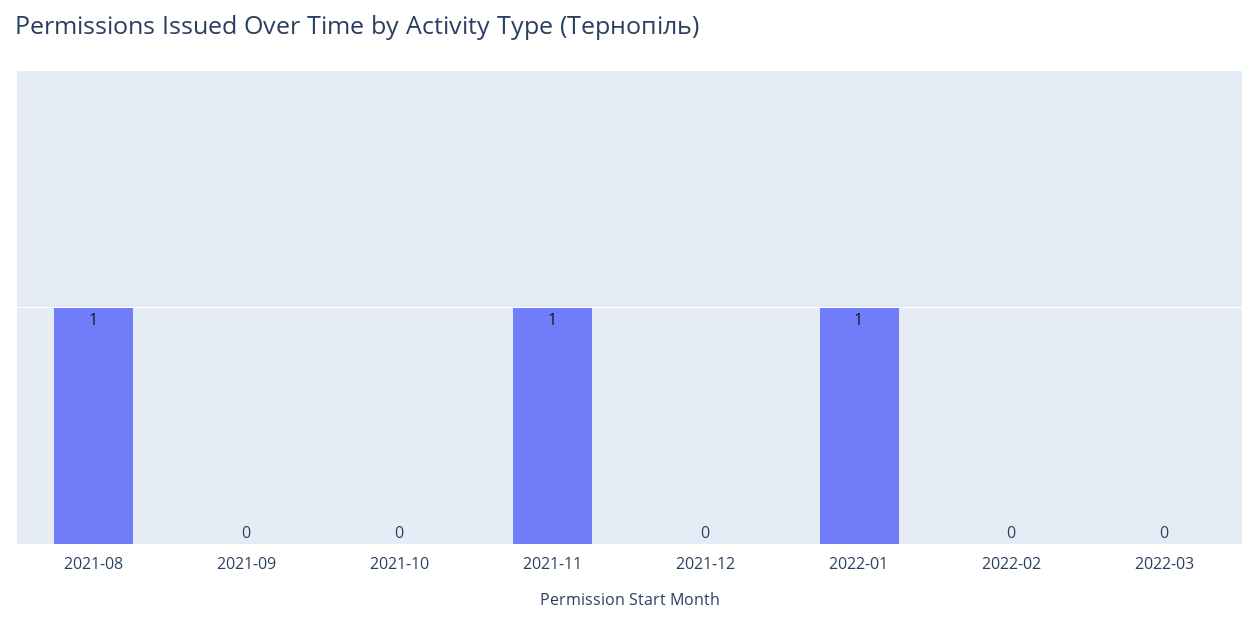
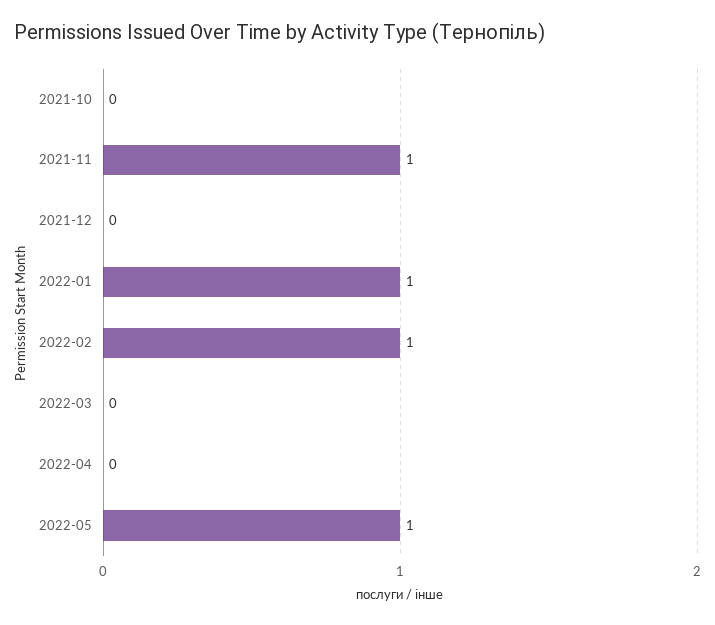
2021-08: 1 -> none
2021-09: 0 -> none
2022-02: 0 -> 1
2022-04: none -> 0
2022-05: none -> 1

